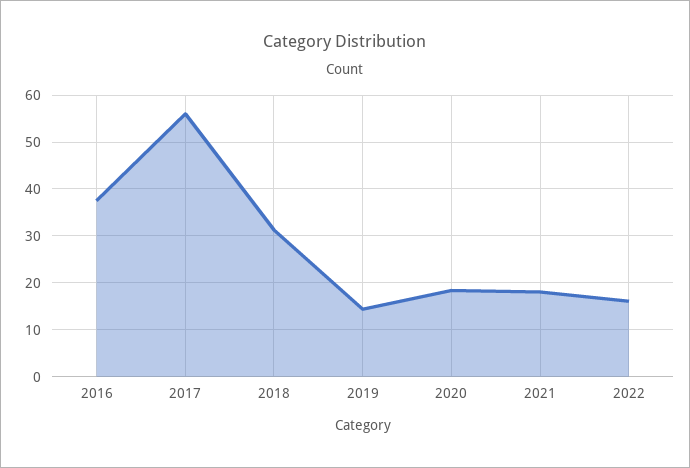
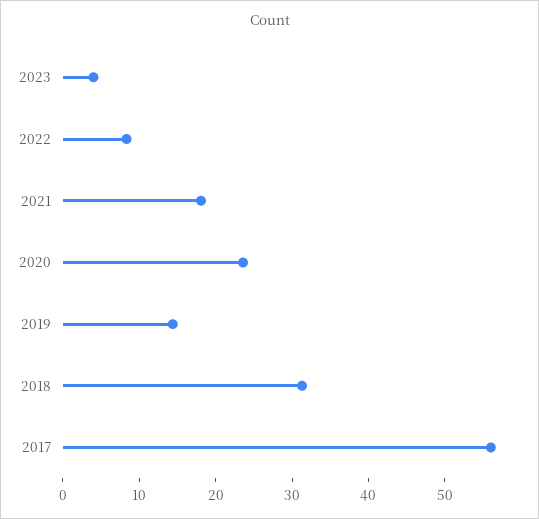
2016: 38 -> none
2020: 18 -> 24
2022: 16 -> 8
2023: none -> 4

